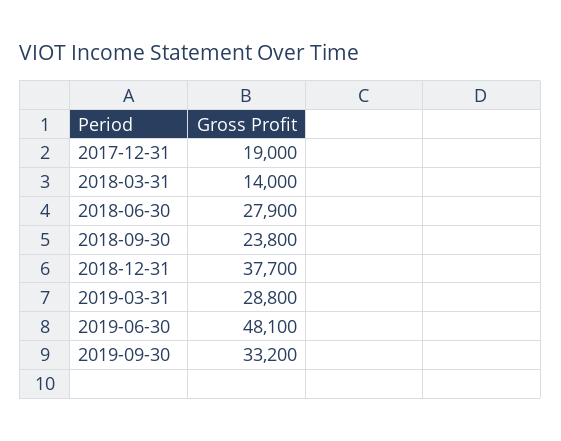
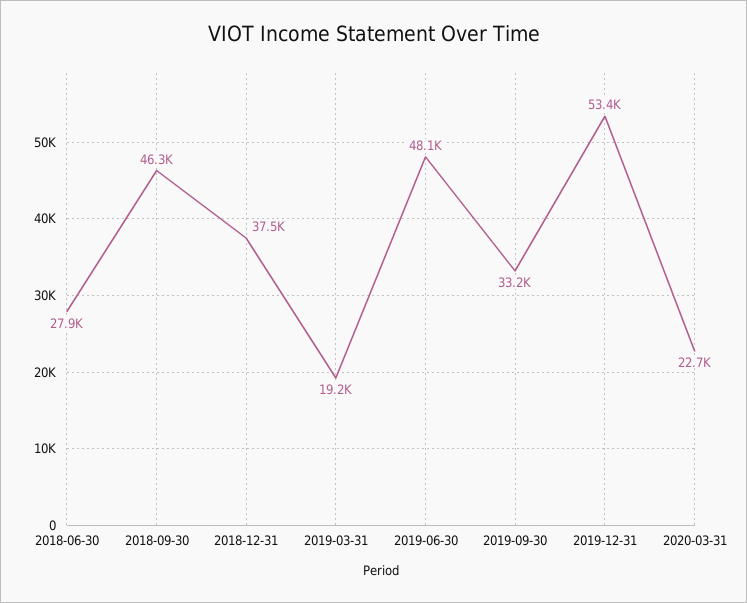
2017-12-31: 19000 -> none
2018-03-31: 14000 -> none
2018-09-30: 23800 -> 46300
2018-12-31: 37700 -> 37500
2019-03-31: 28800 -> 19200
2019-12-31: none -> 53400
2020-03-31: none -> 22700

